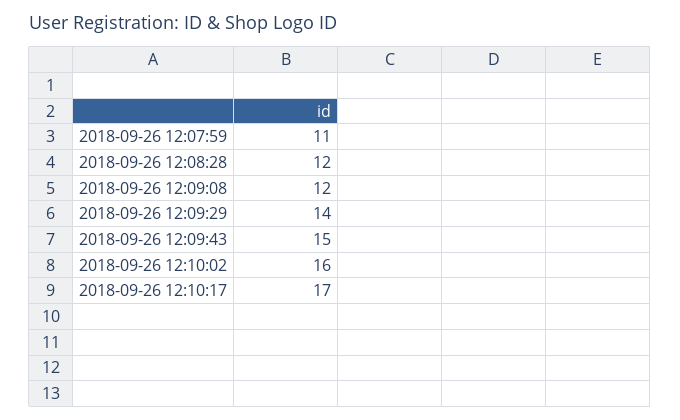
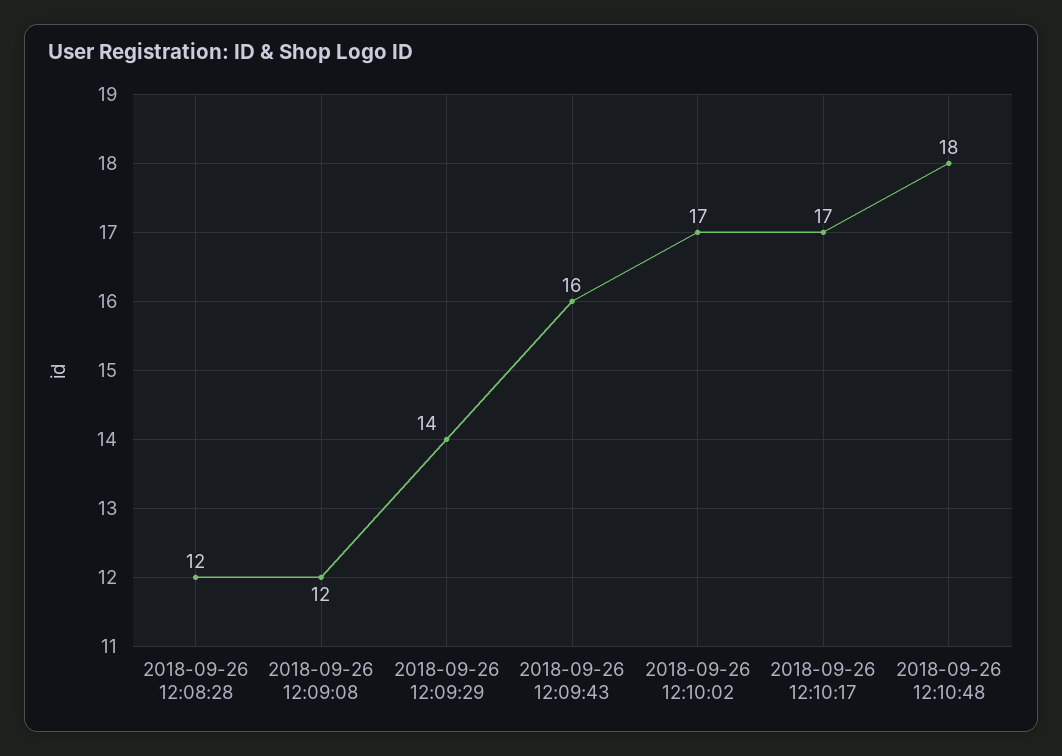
2018-09-26 12:07:59: 11 -> none
2018-09-26 12:09:43: 15 -> 16
2018-09-26 12:10:02: 16 -> 17
2018-09-26 12:10:48: none -> 18

